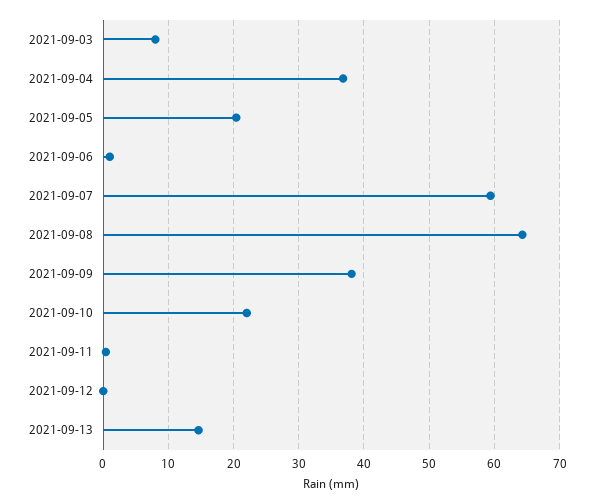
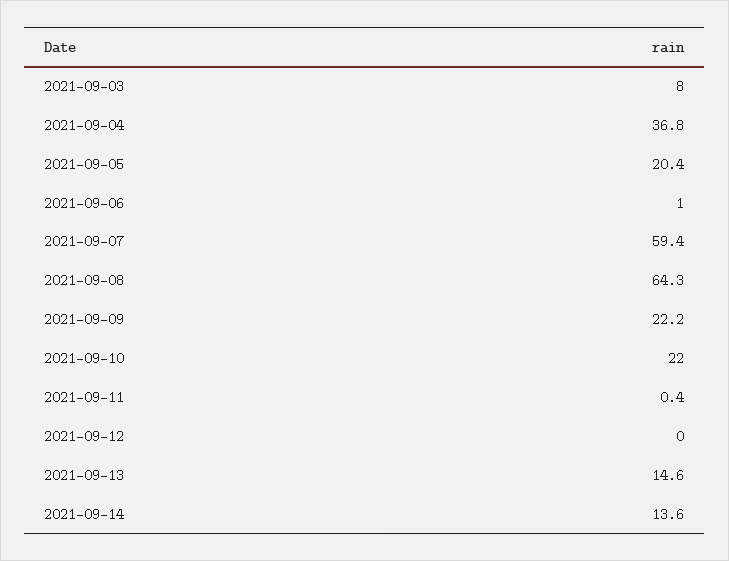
2021-09-09: 38 -> 22.2
2021-09-14: none -> 13.6

